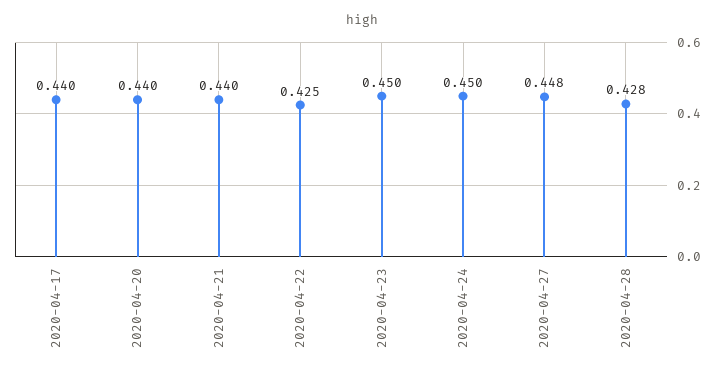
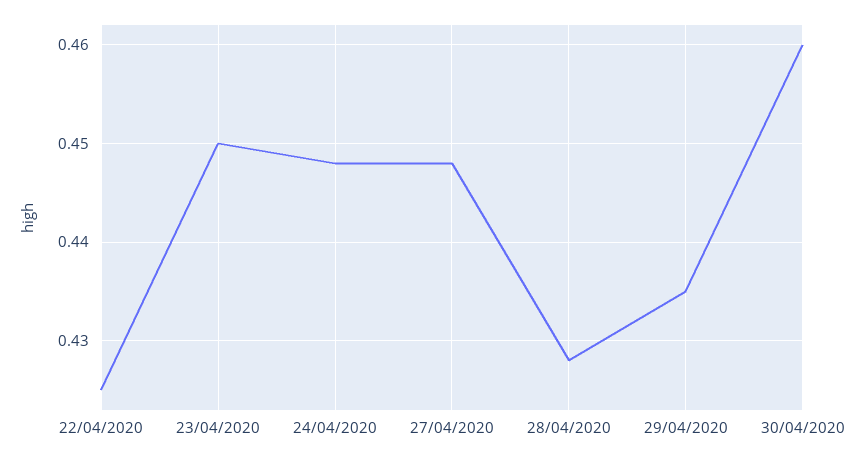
2020-04-17: 0.44 -> none
2020-04-20: 0.44 -> none
2020-04-21: 0.44 -> none
2020-04-24: 0.45 -> 0.448
29/04/2020: none -> 0.435
30/04/2020: none -> 0.46

